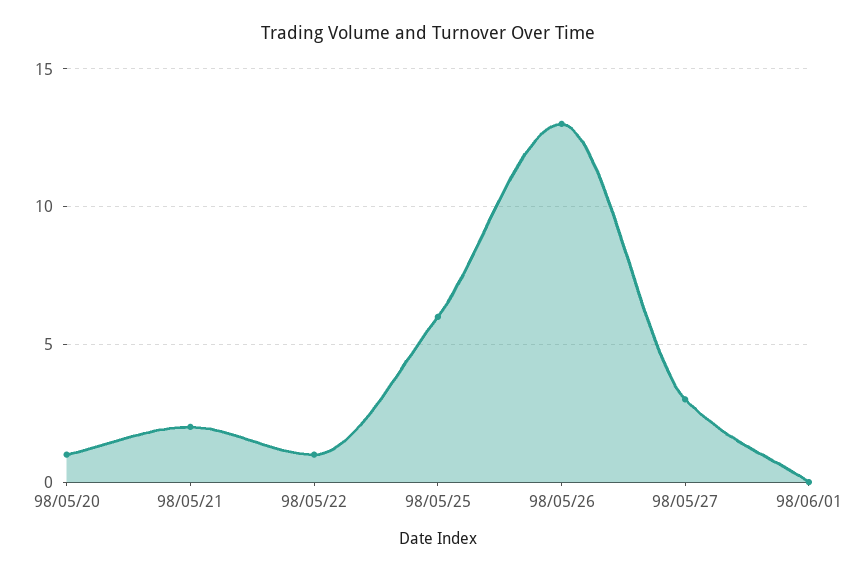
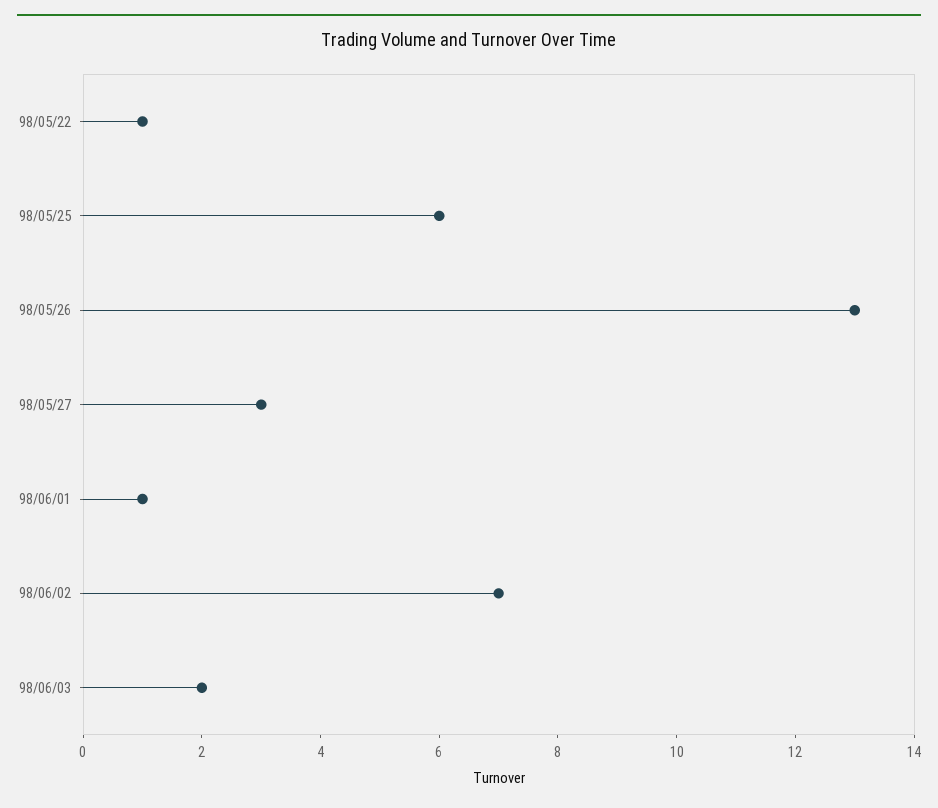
98/05/20: 1 -> none
98/05/21: 2 -> none
98/06/01: 0 -> 1
98/06/02: none -> 7
98/06/03: none -> 2

